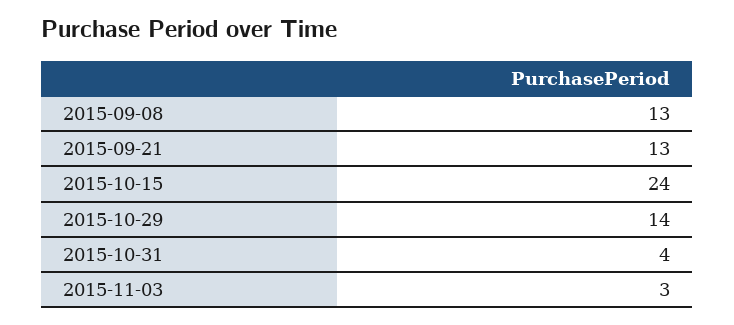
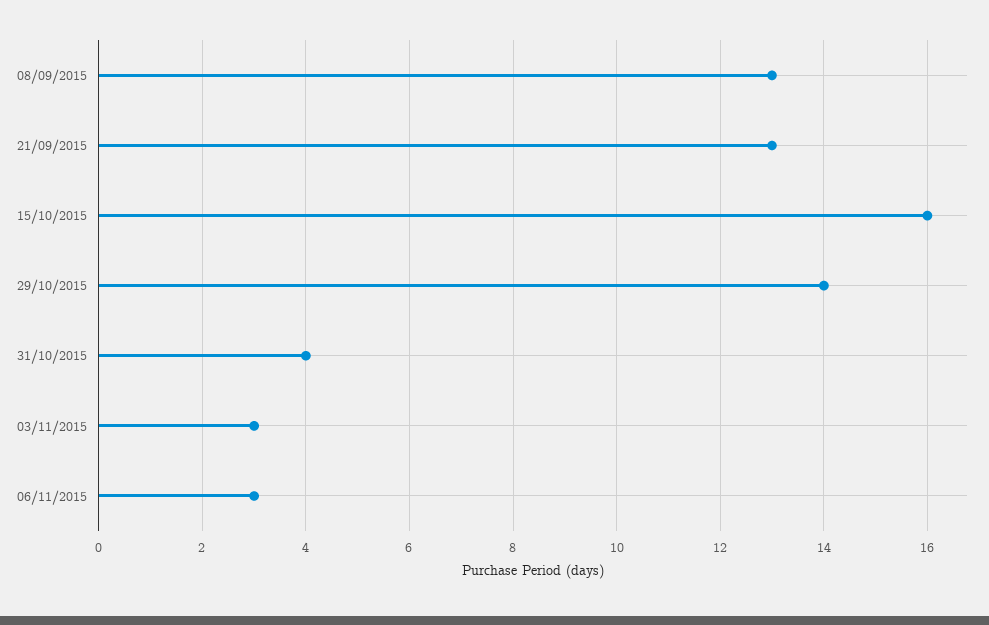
2015-10-15: 24 -> 16
06/11/2015: none -> 3

